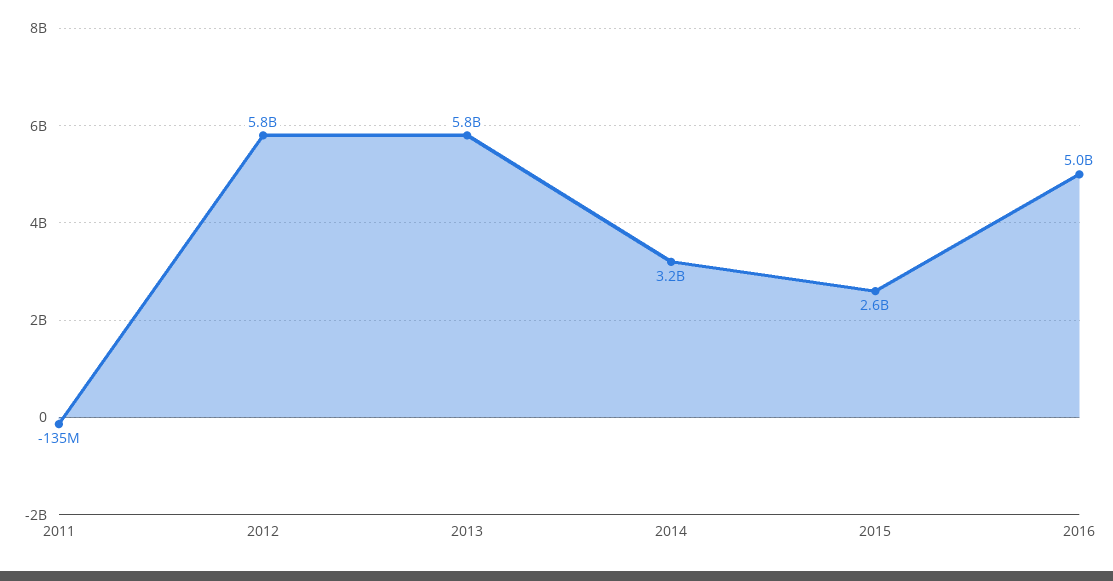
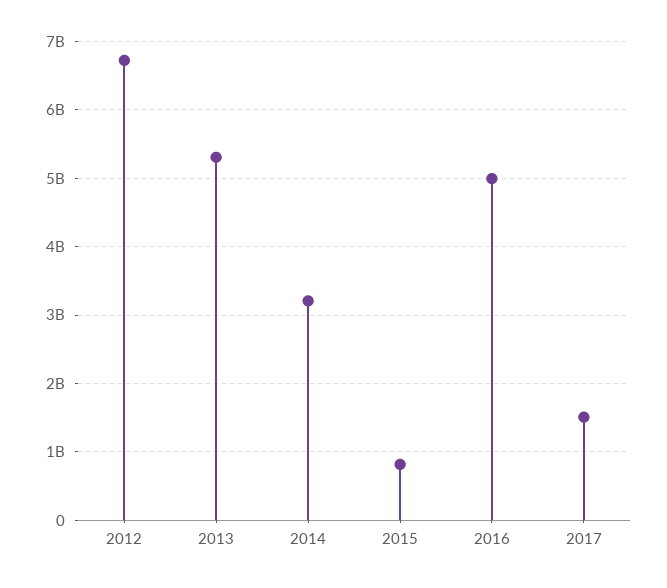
2011: -135000000 -> none
2012: 5800000000 -> 6700000000
2013: 5800000000 -> 5300000000
2015: 2600000000 -> 800000000
2017: none -> 1500000000

